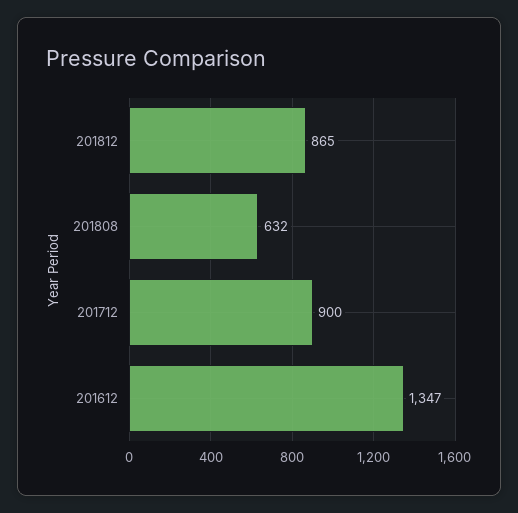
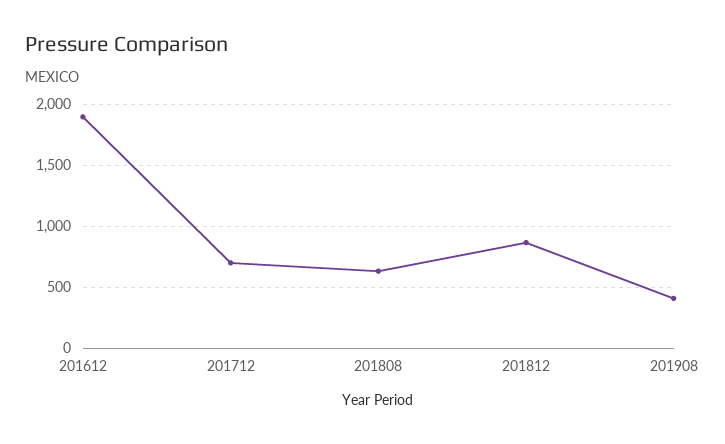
201712: 900 -> 700
201612: 1347 -> 1900
201908: none -> 400

